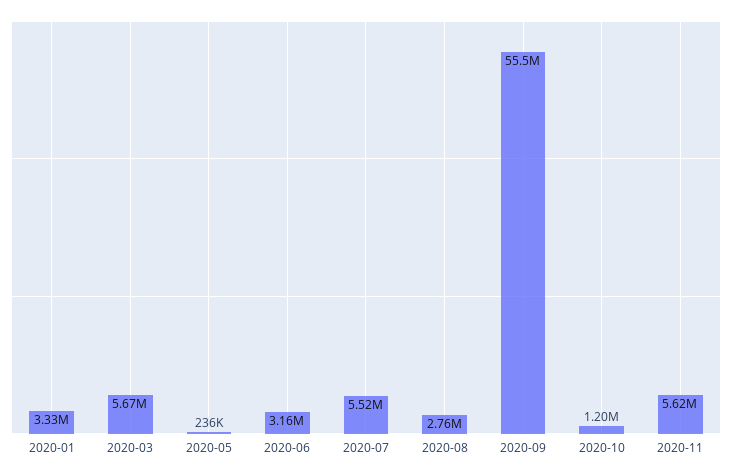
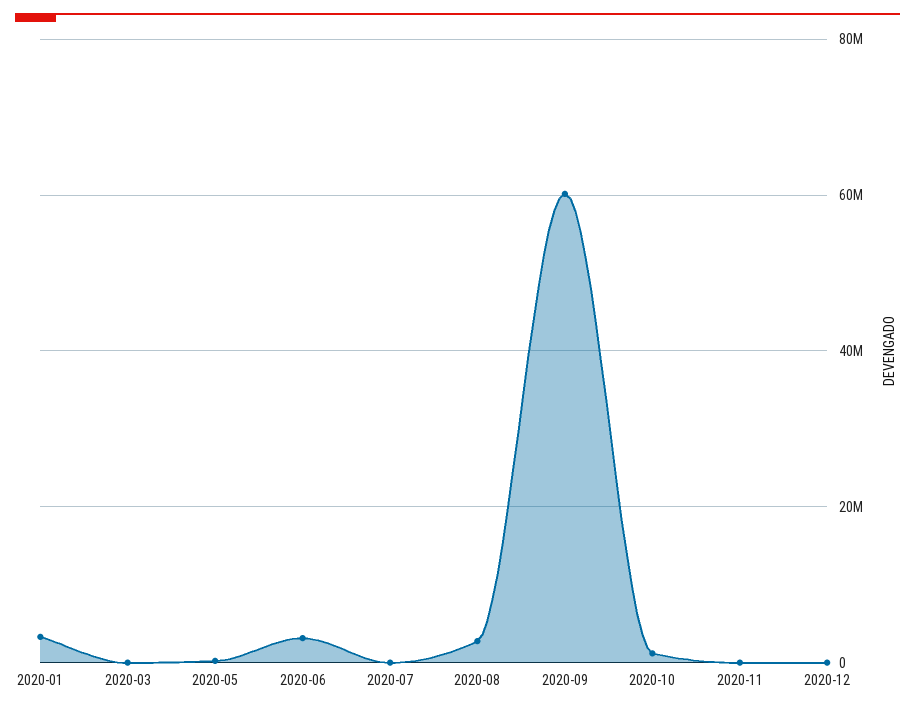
2020-03: 5670000 -> 0
2020-07: 5520000 -> 0
2020-09: 55500000 -> 60000000
2020-11: 5620000 -> 0
2020-12: none -> 0

